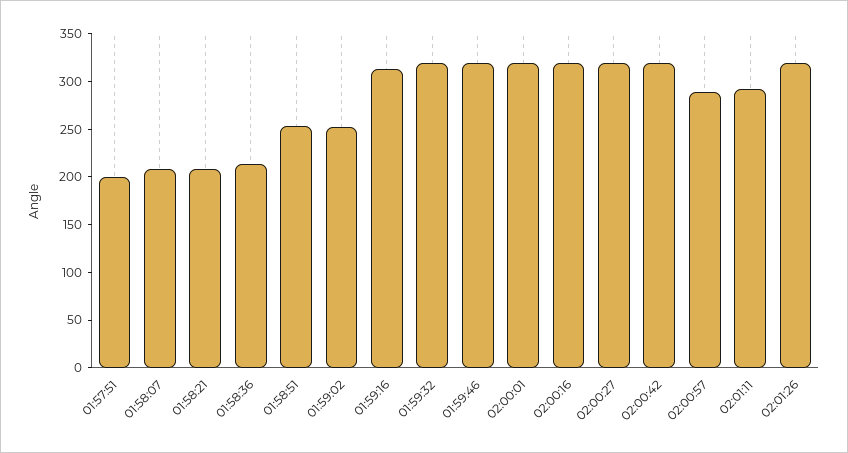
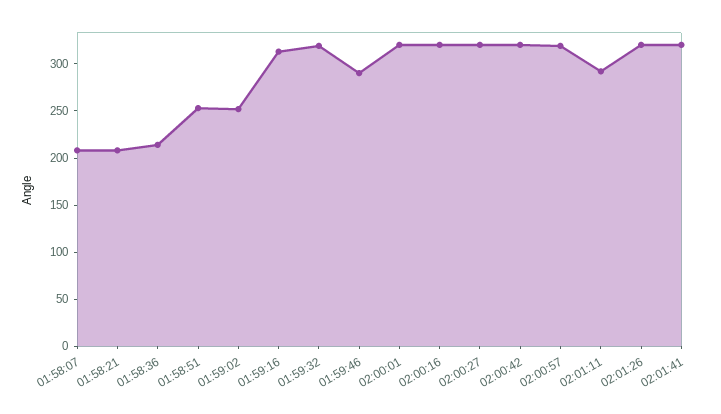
01:57:51: 200 -> none
01:59:46: 320 -> 290
02:00:57: 290 -> 320
02:01:41: none -> 320

